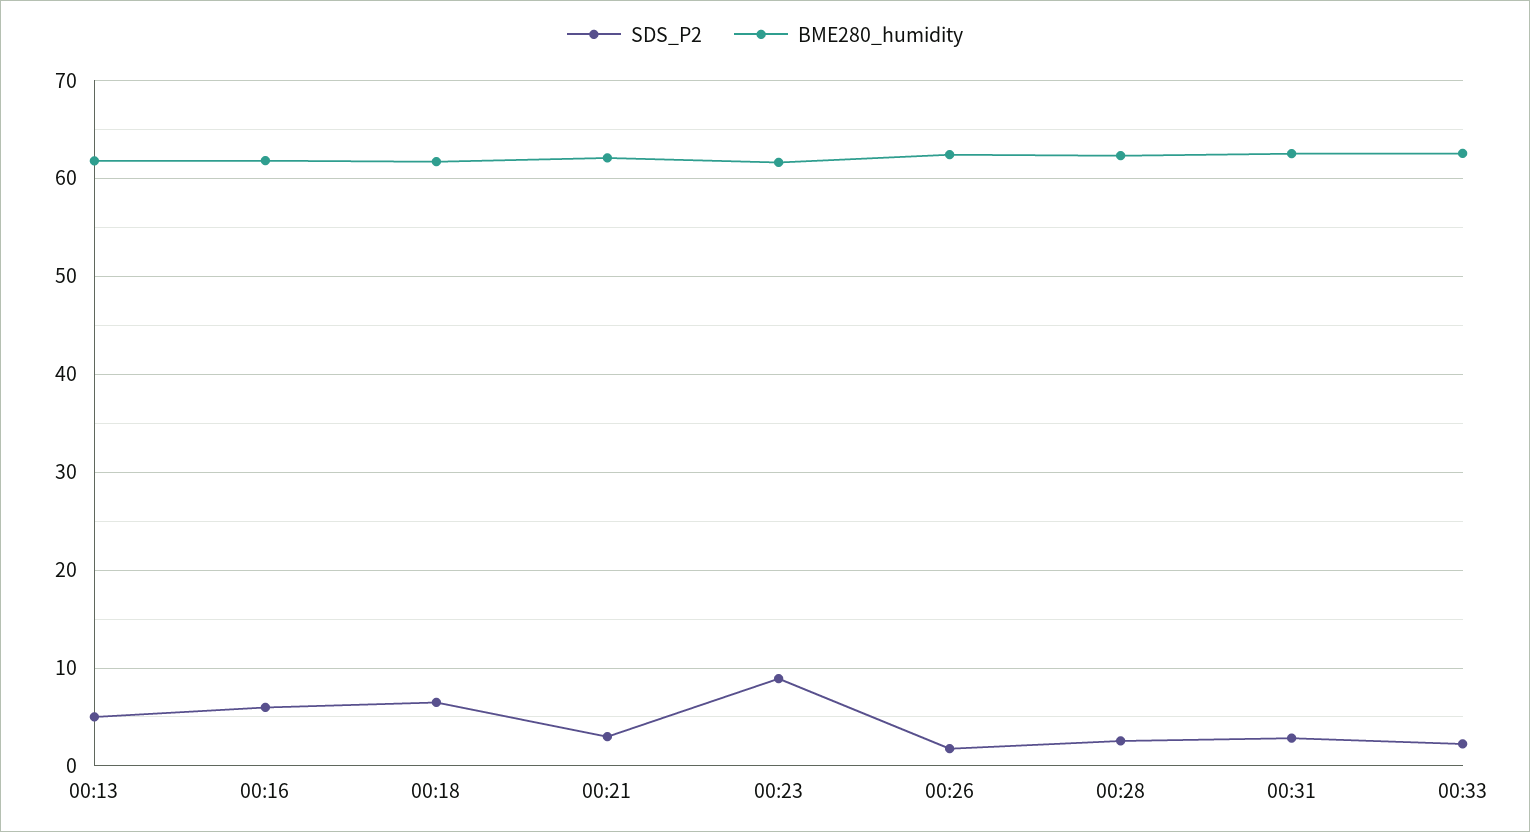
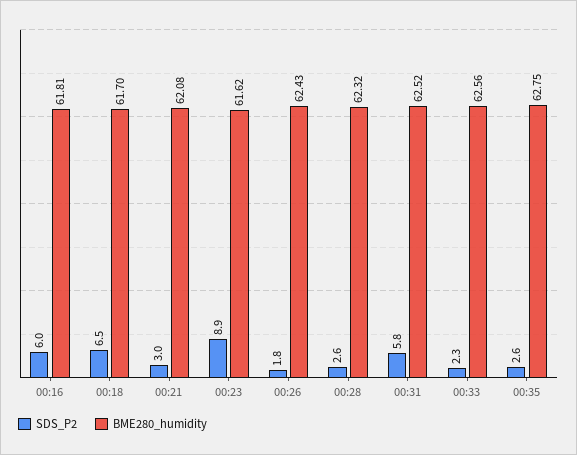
SDS_P2, 00:13: 5 -> none
BME280_humidity, 00:13: 62 -> none
SDS_P2, 00:31: 3 -> 5.8
SDS_P2, 00:35: none -> 2.6
BME280_humidity, 00:35: none -> 62.75

